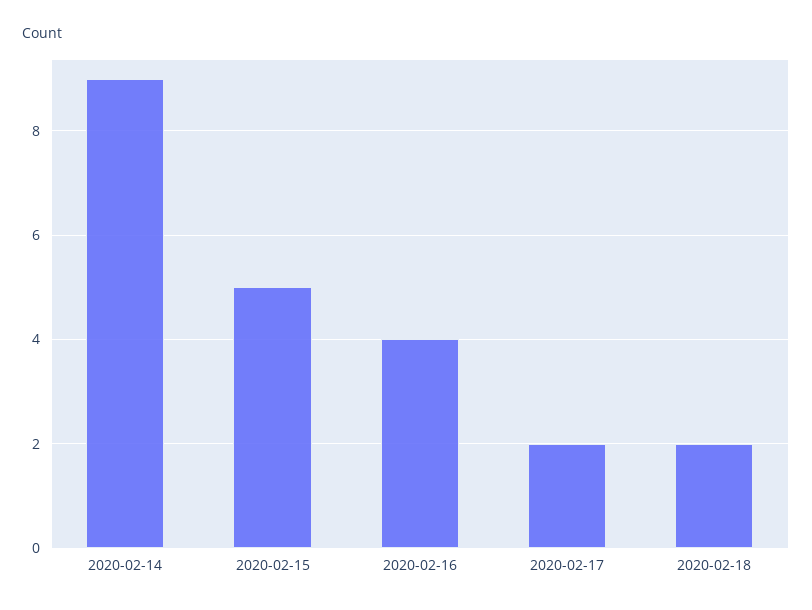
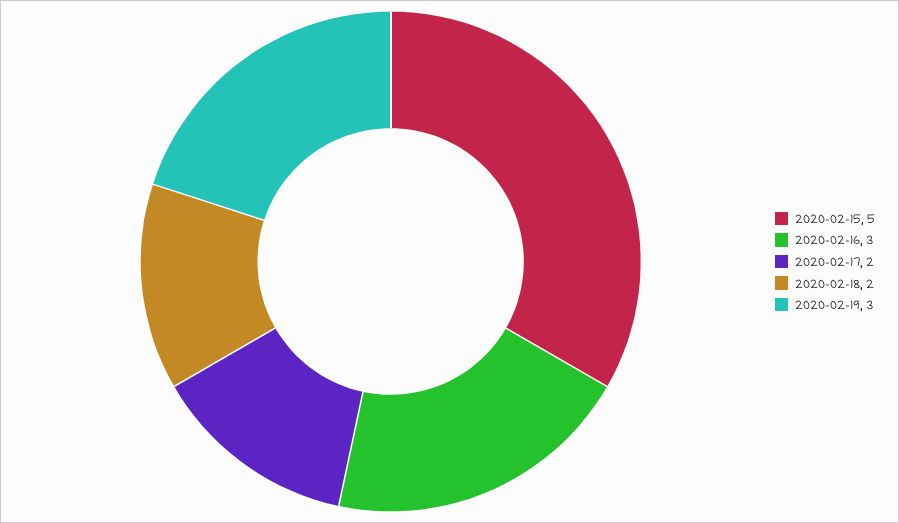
2020-02-14: 9 -> none
2020-02-16: 4 -> 3
2020-02-19: none -> 3

